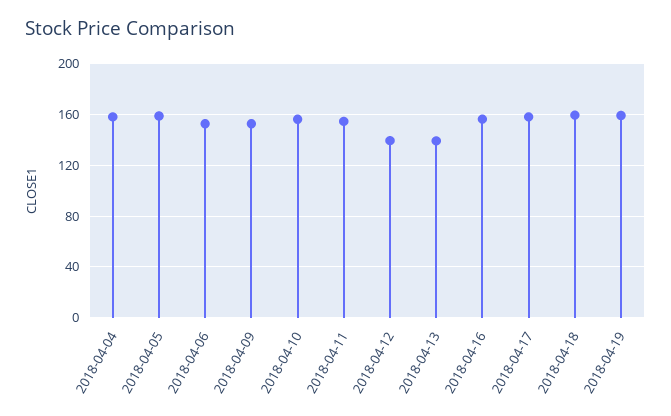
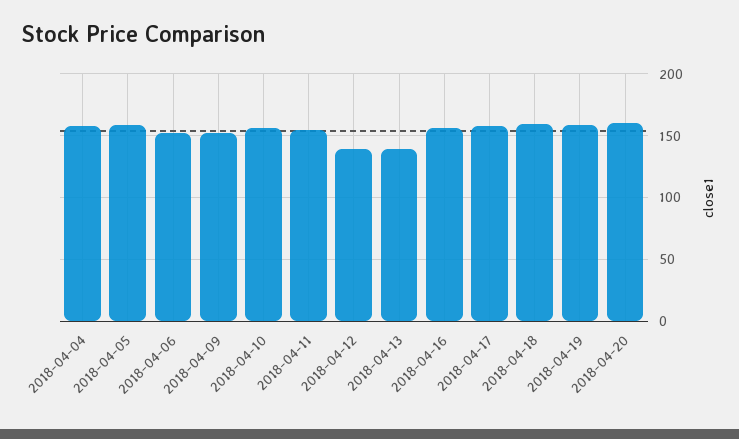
2018-04-20: none -> 160

